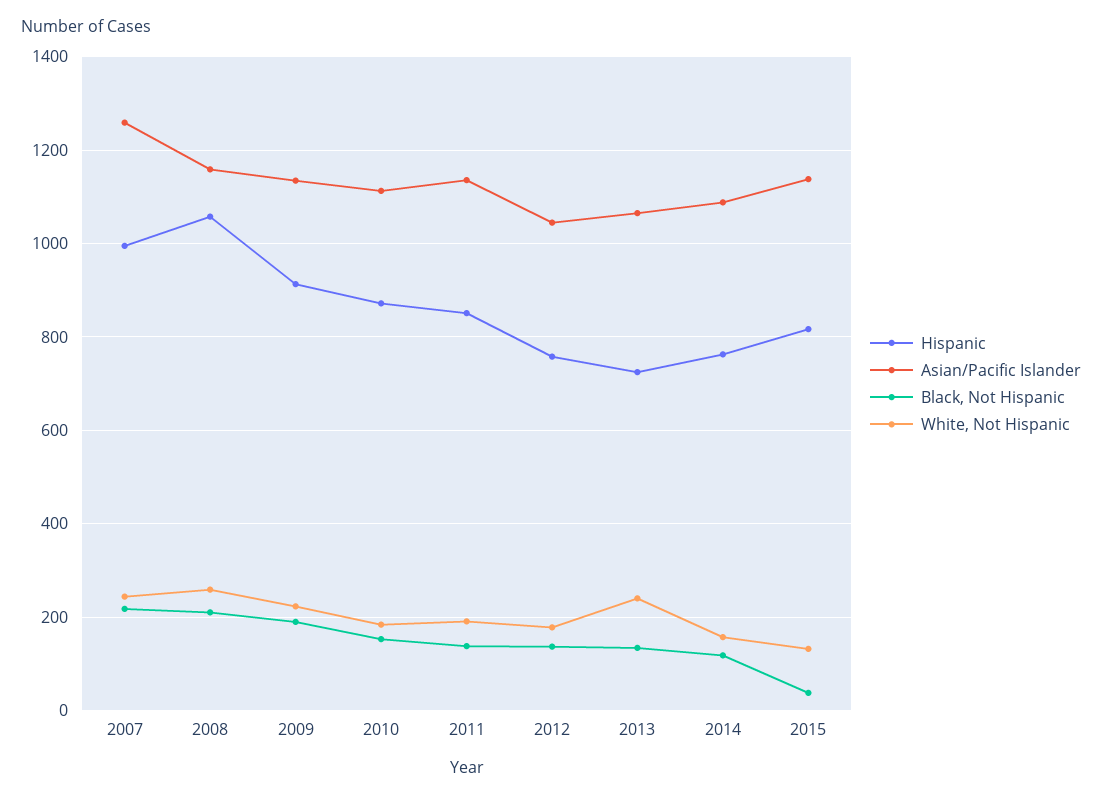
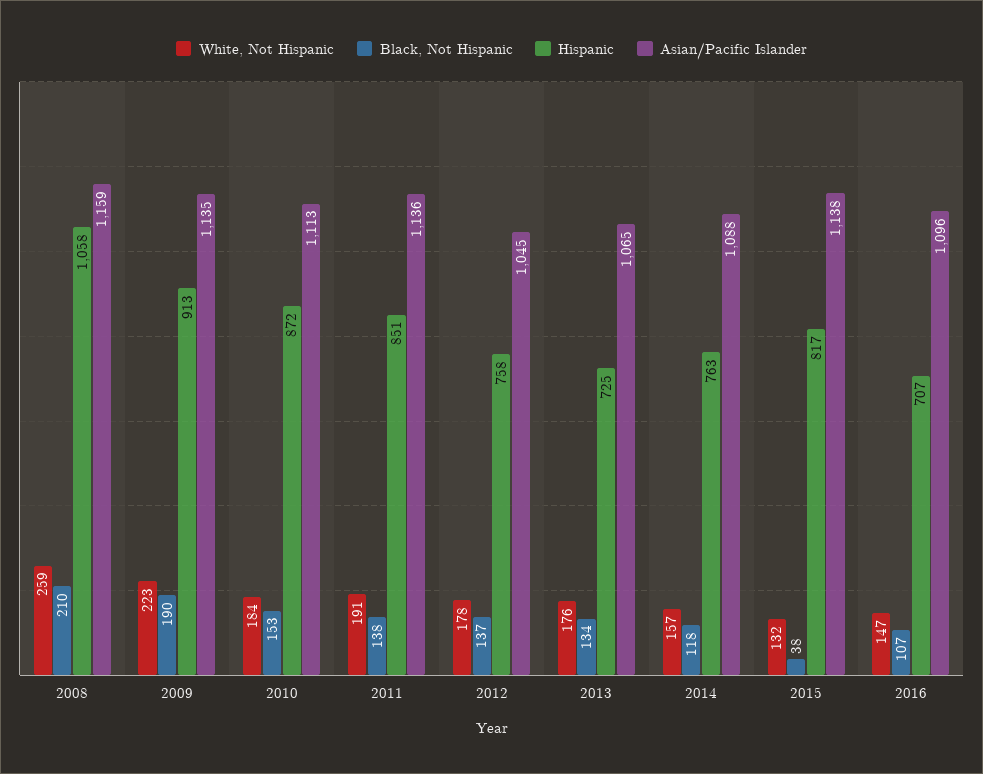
Hispanic, 2007: 1000 -> none
Asian/Pacific Islander, 2007: 1260 -> none
Black, Not Hispanic, 2007: 220 -> none
White, Not Hispanic, 2007: 240 -> none
White, Not Hispanic, 2013: 240 -> 176
White, Not Hispanic, 2016: none -> 147
Black, Not Hispanic, 2016: none -> 107
Hispanic, 2016: none -> 707
Asian/Pacific Islander, 2016: none -> 1096

